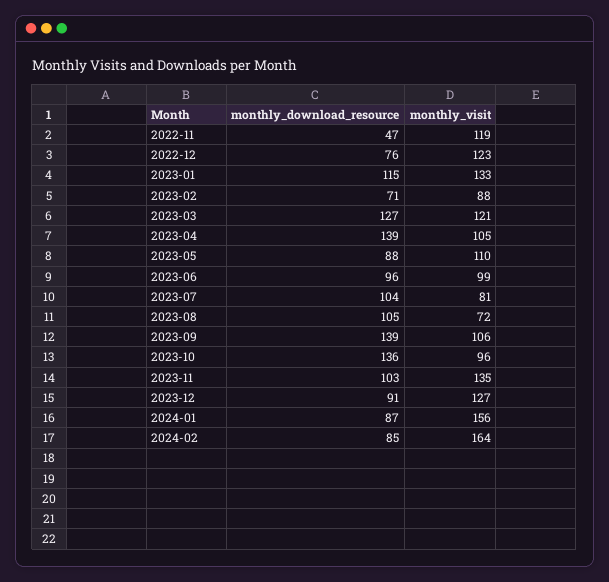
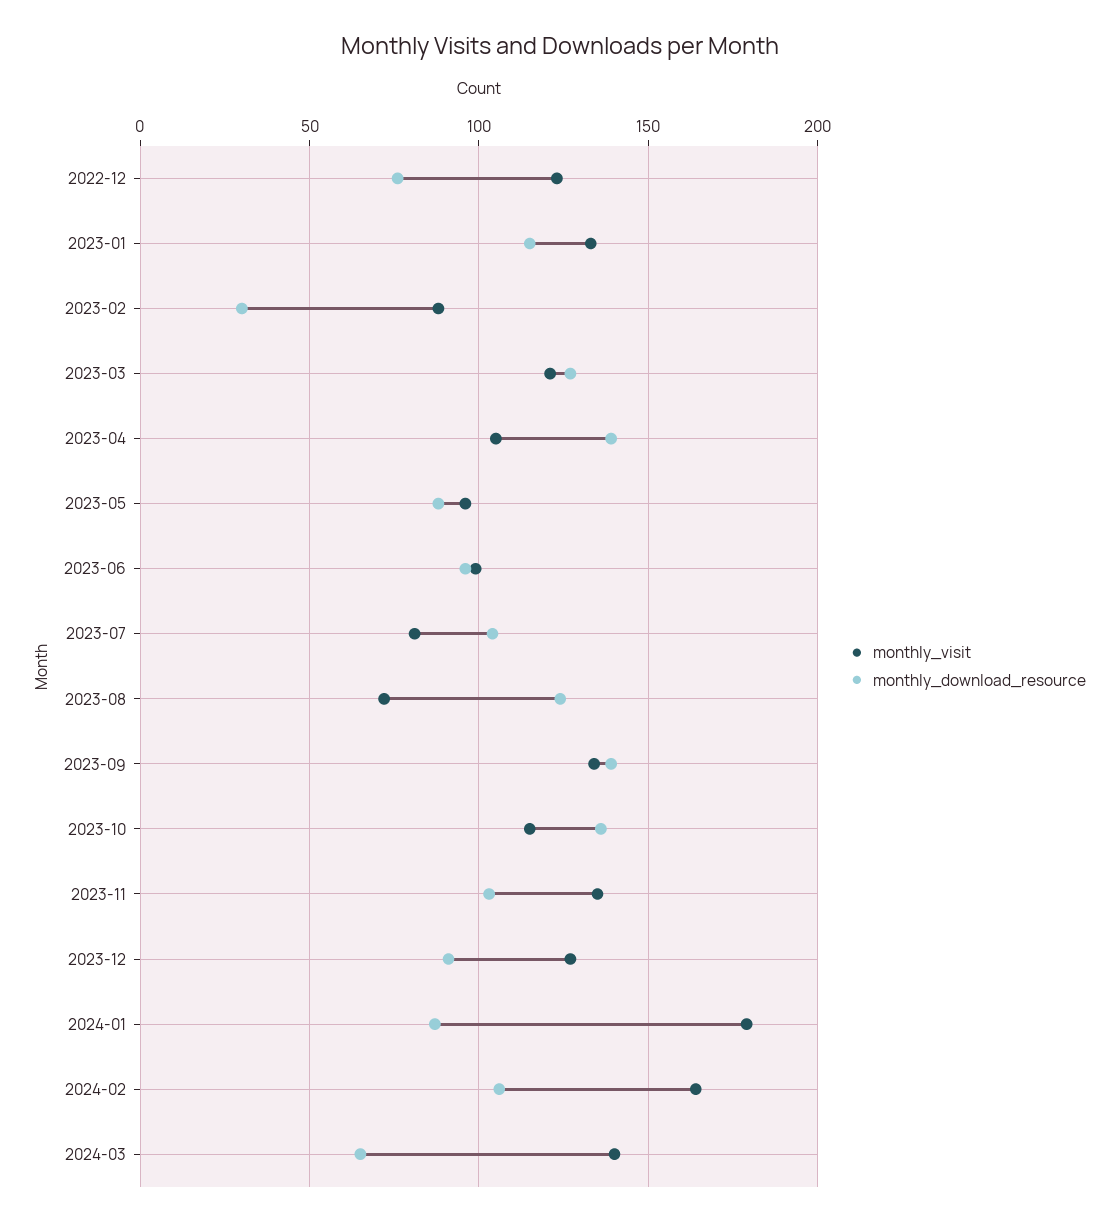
monthly_download_resource, 2022-11: 47 -> none
monthly_visit, 2022-11: 119 -> none
monthly_download_resource, 2023-02: 71 -> 30
monthly_visit, 2023-05: 110 -> 95
monthly_download_resource, 2023-08: 105 -> 125
monthly_visit, 2023-09: 106 -> 135
monthly_visit, 2023-10: 96 -> 115
monthly_visit, 2024-01: 156 -> 180
monthly_download_resource, 2024-02: 85 -> 105
monthly_visit, 2024-03: none -> 140
monthly_download_resource, 2024-03: none -> 65

